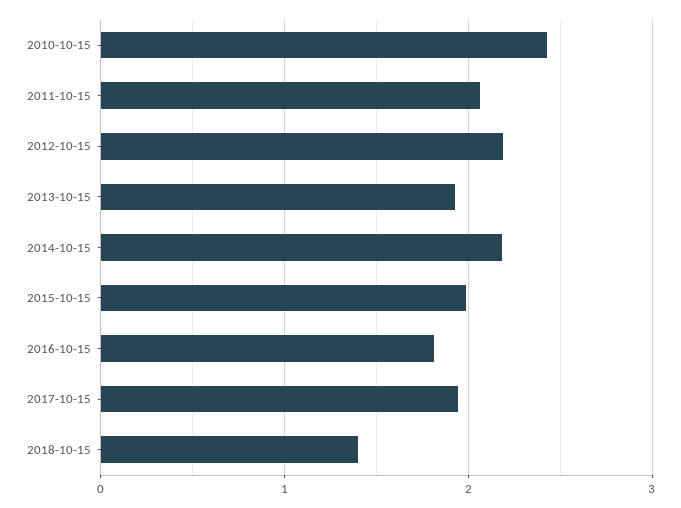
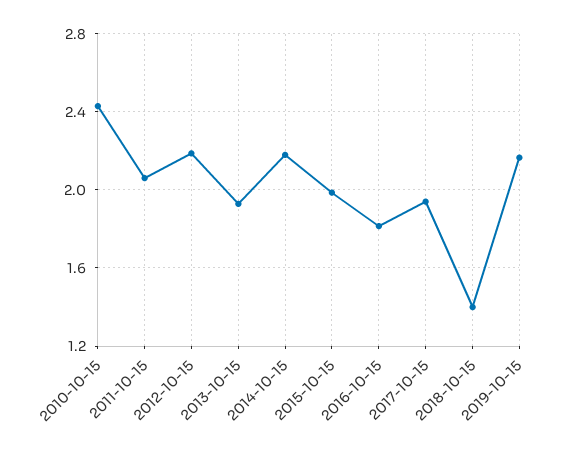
2019-10-15: none -> 2.15

